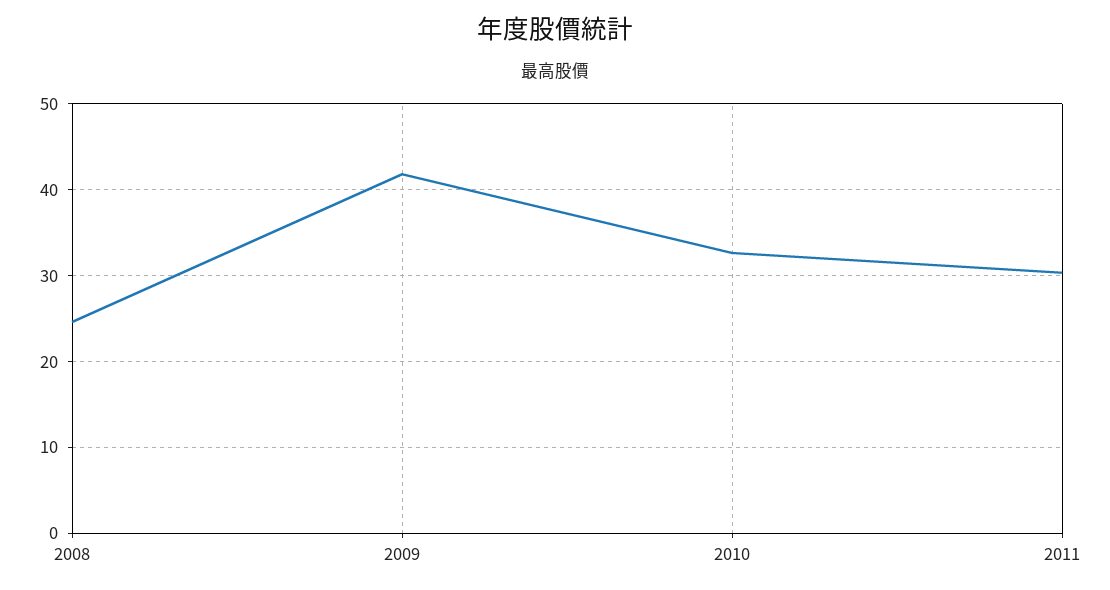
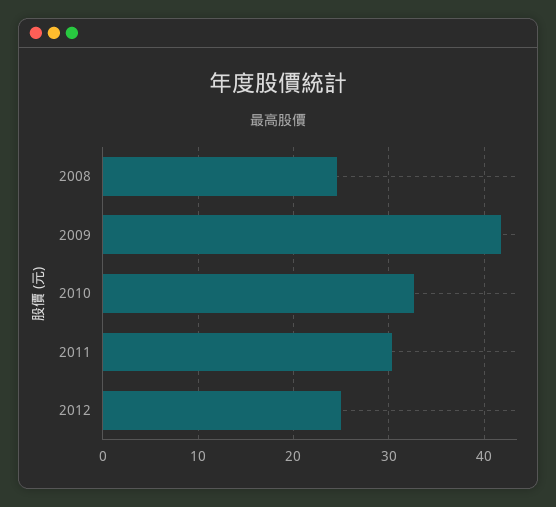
2012: none -> 25

